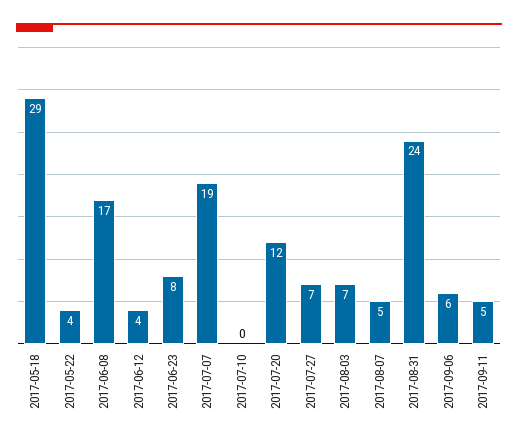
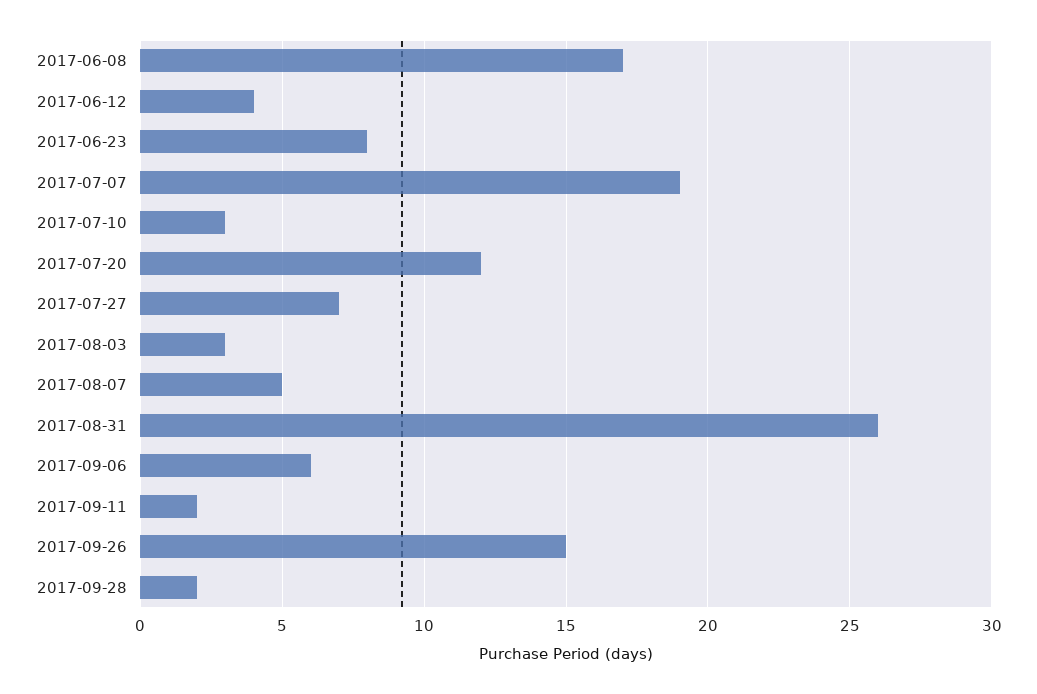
2017-05-18: 29 -> none
2017-05-22: 4 -> none
2017-07-10: 0 -> 3
2017-08-03: 7 -> 3
2017-08-31: 24 -> 26
2017-09-11: 5 -> 2
2017-09-26: none -> 15
2017-09-28: none -> 2

